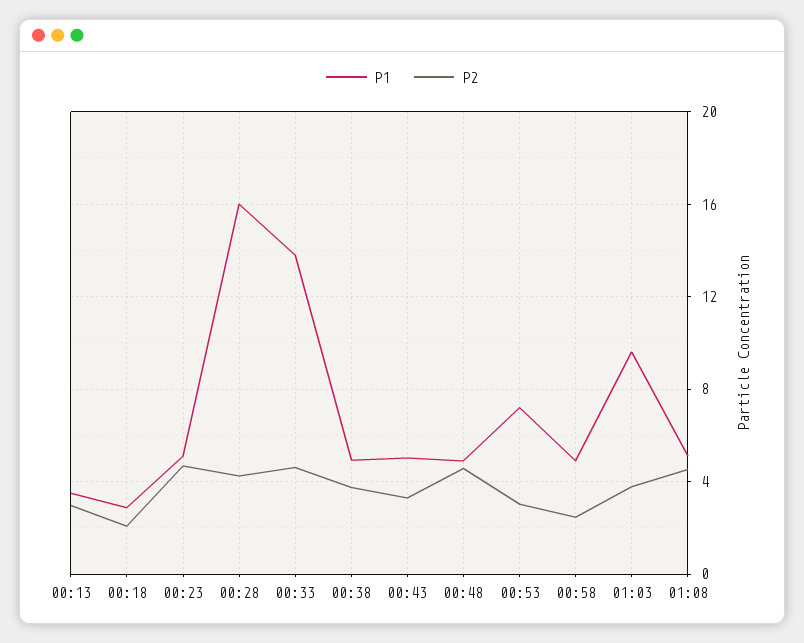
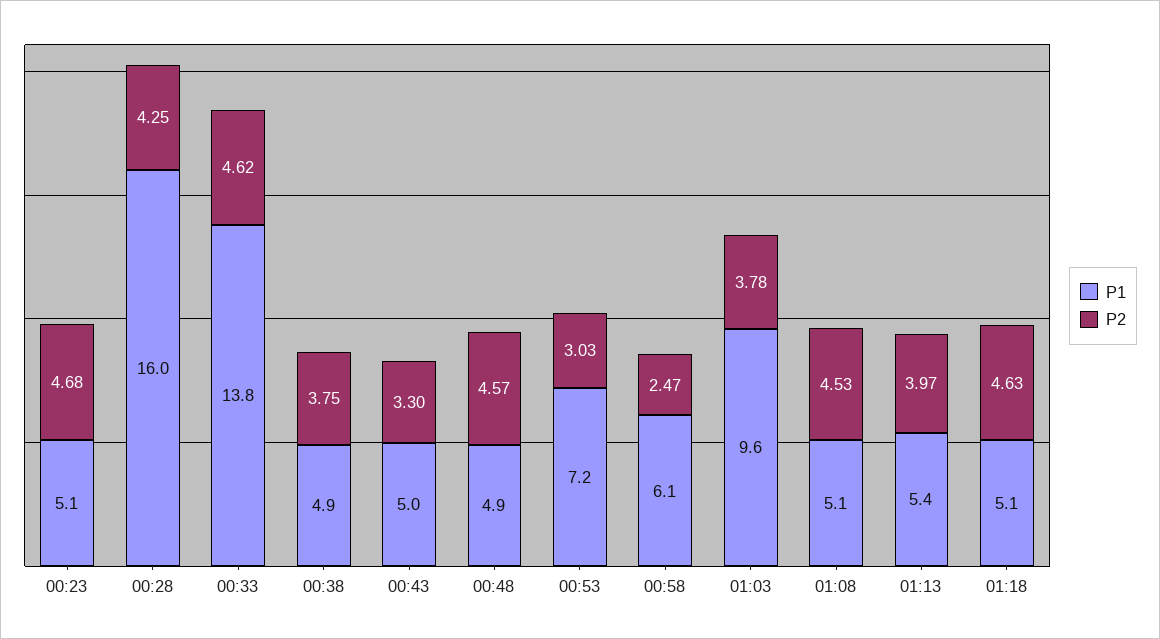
P1, 00:13: 3.5 -> none
P2, 00:13: 3 -> none
P1, 00:18: 3 -> none
P2, 00:18: 2 -> none
P1, 00:58: 5 -> 6.1
P1, 01:13: none -> 5.4
P2, 01:13: none -> 3.97
P1, 01:18: none -> 5.1
P2, 01:18: none -> 4.63

